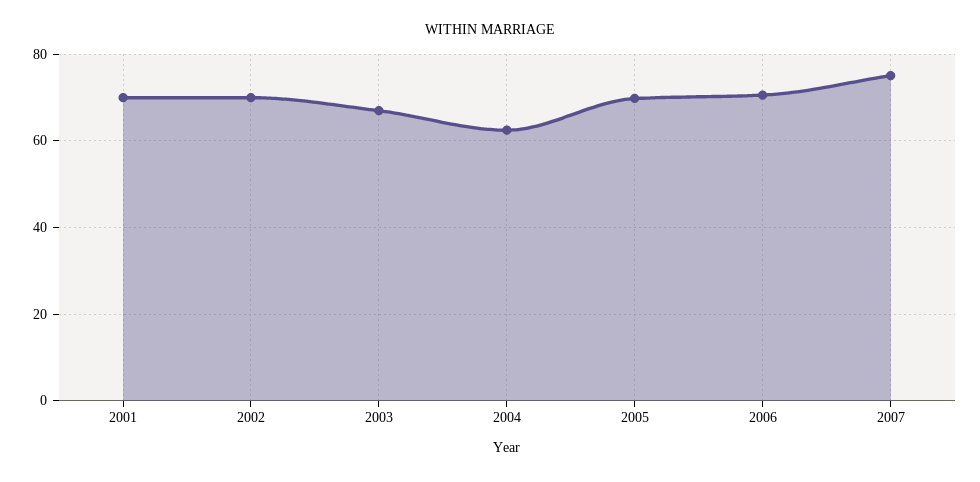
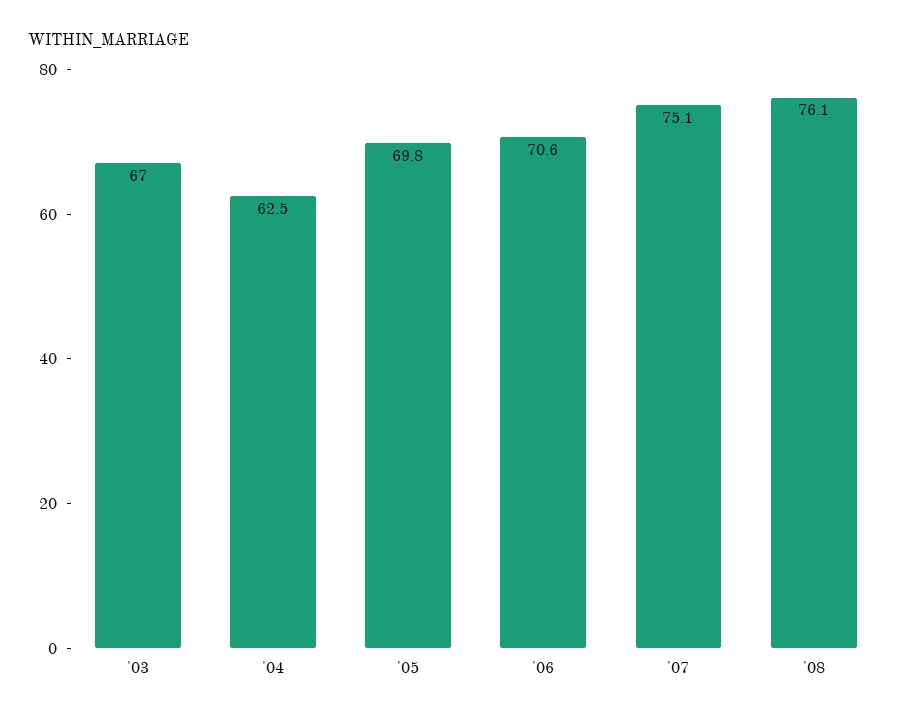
2001: 70 -> none
2002: 70 -> none
'08: none -> 76.1

